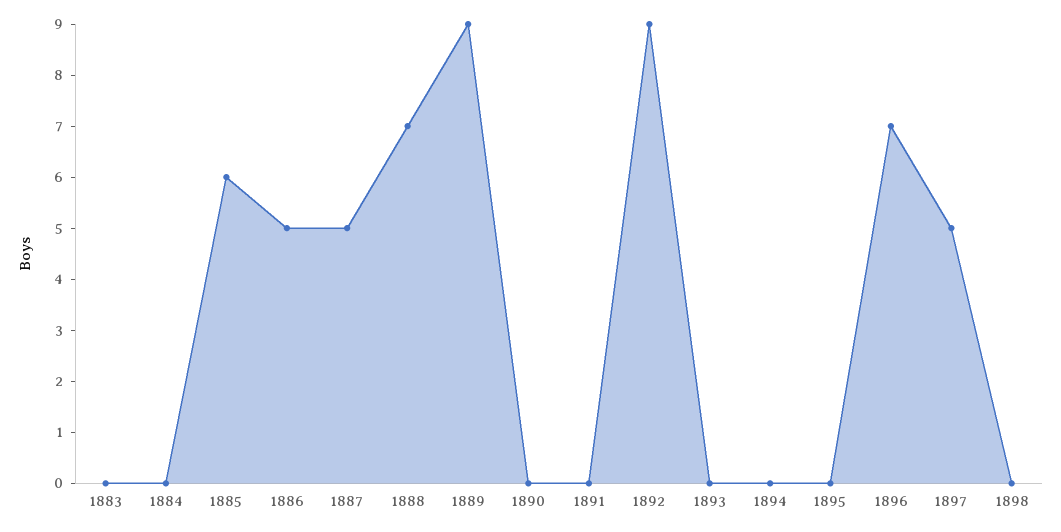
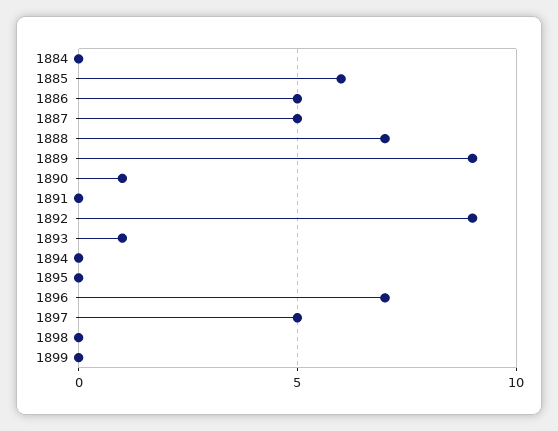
1883: 0 -> none
1890: 0 -> 1
1893: 0 -> 1
1899: none -> 0

